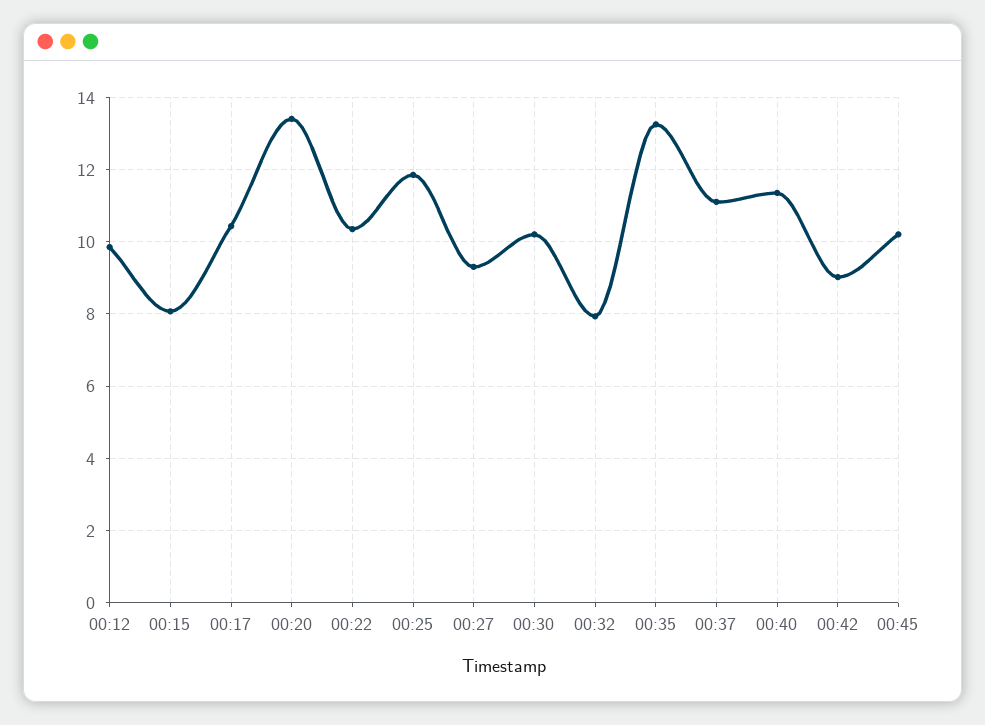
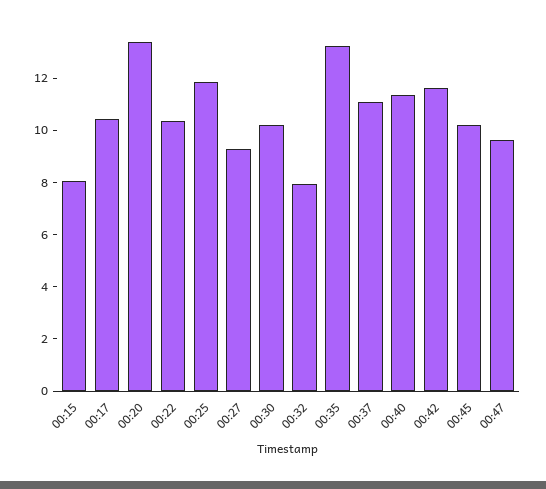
00:12: 9.8 -> none
00:42: 9 -> 11.5
00:47: none -> 9.5

